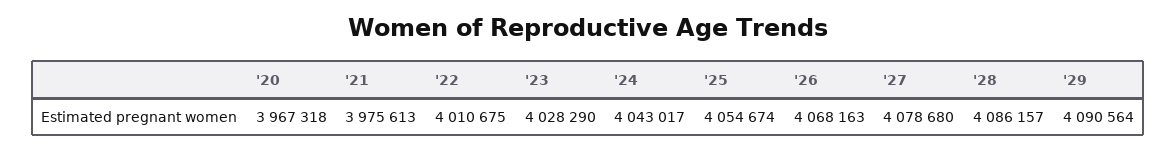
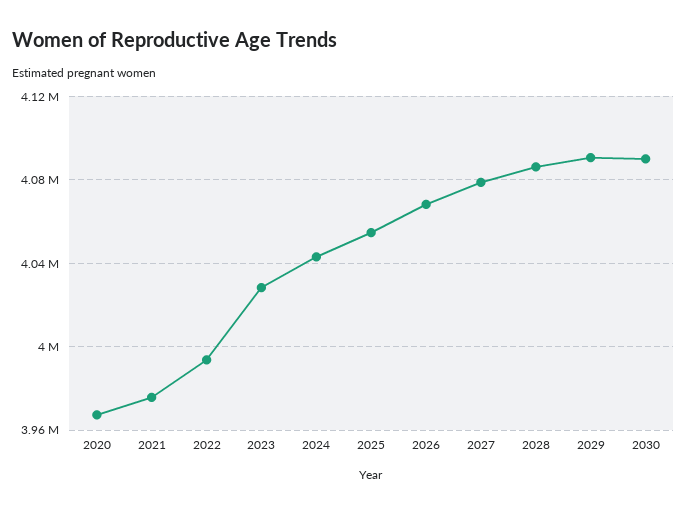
'22: 4010675 -> 3995000
2030: none -> 4090000

